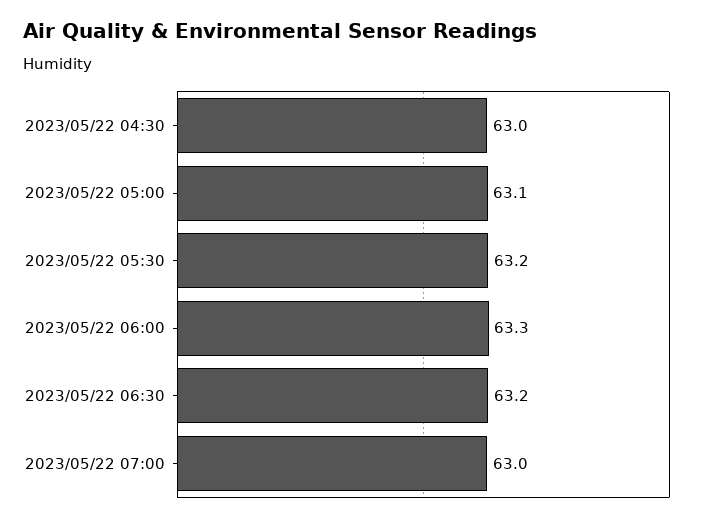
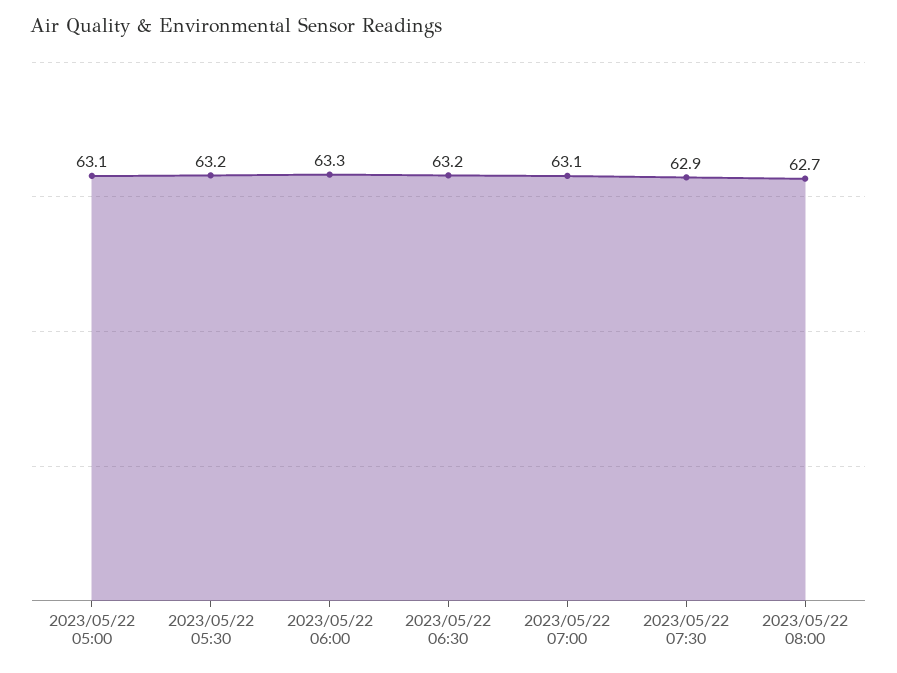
2023/05/22 04:30: 63 -> none
2023/05/22 07:00: 63 -> 63.1
2023/05/22 07:30: none -> 62.9
2023/05/22 08:00: none -> 62.7

